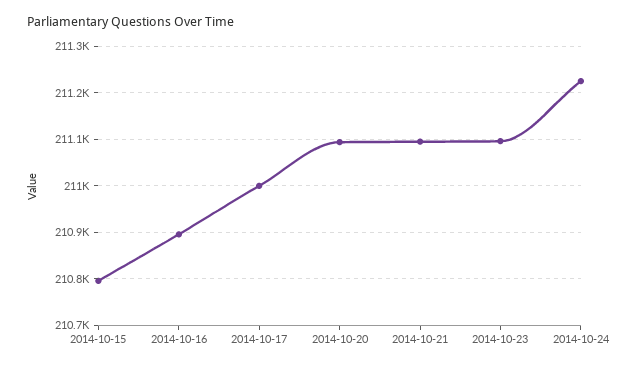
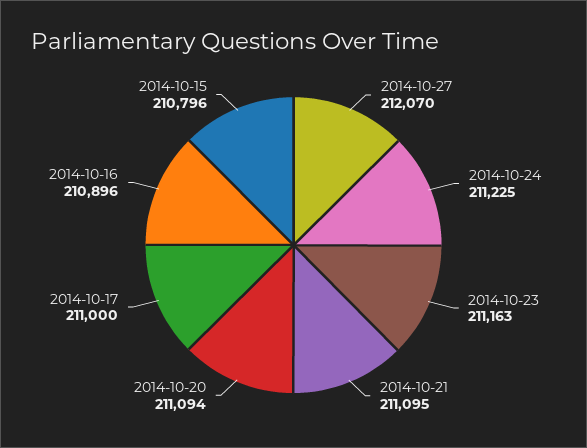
2014-10-23: 211100 -> 211163
2014-10-27: none -> 212070

